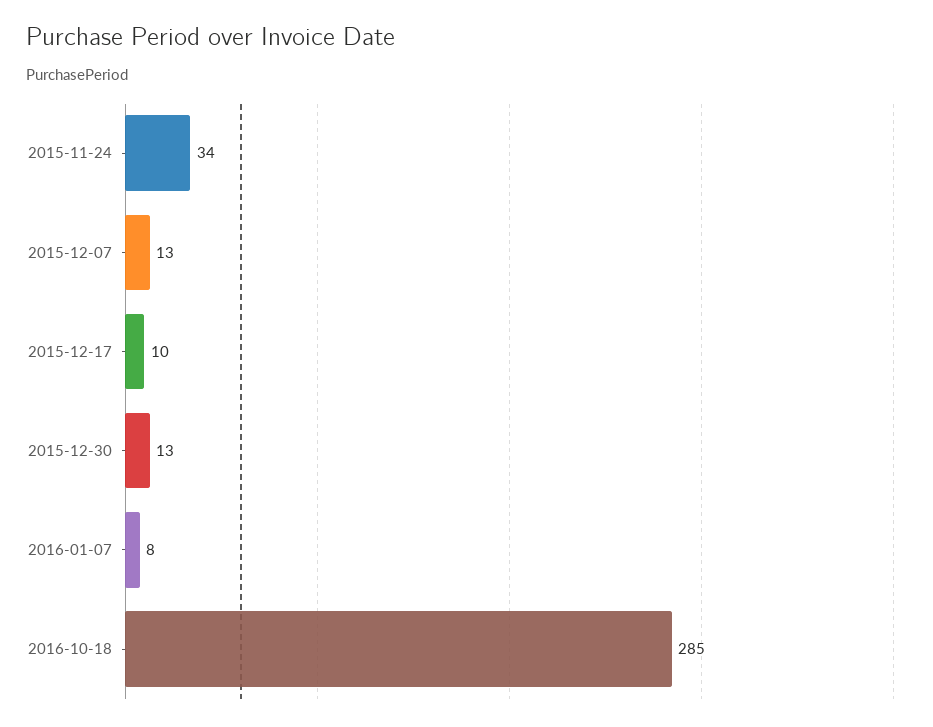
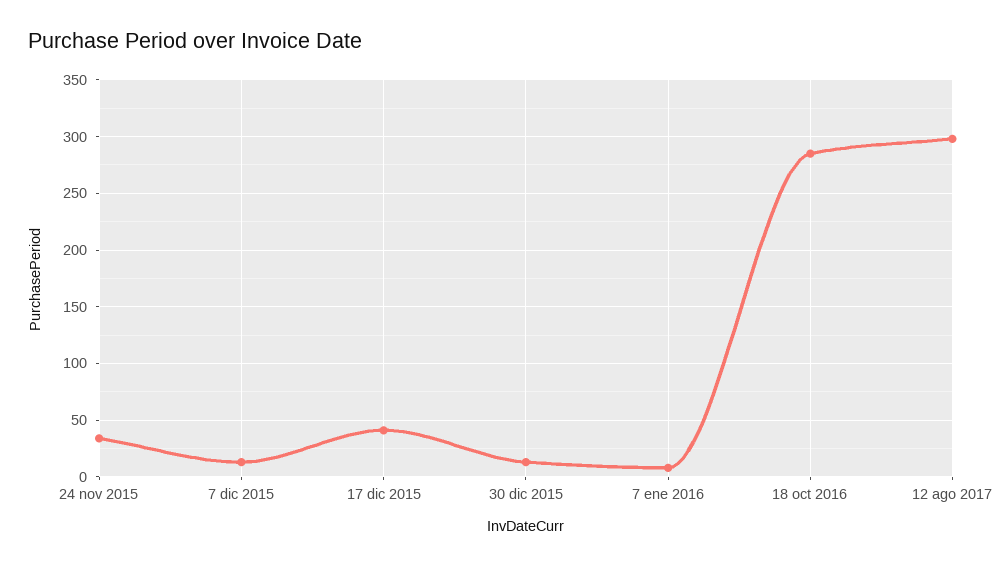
2015-12-17: 10 -> 40
12 ago 2017: none -> 300

